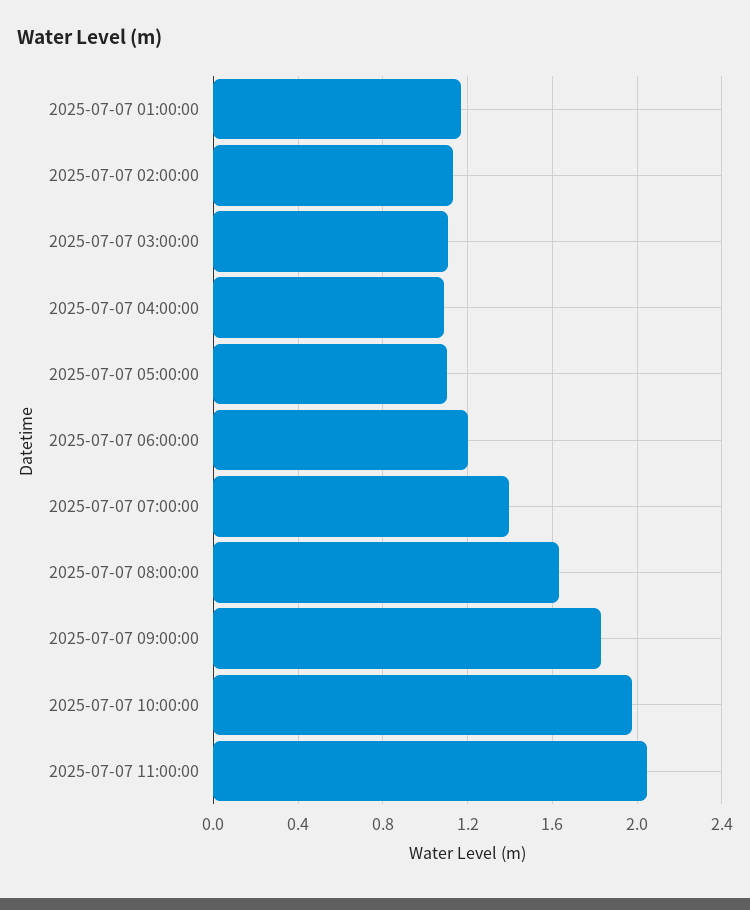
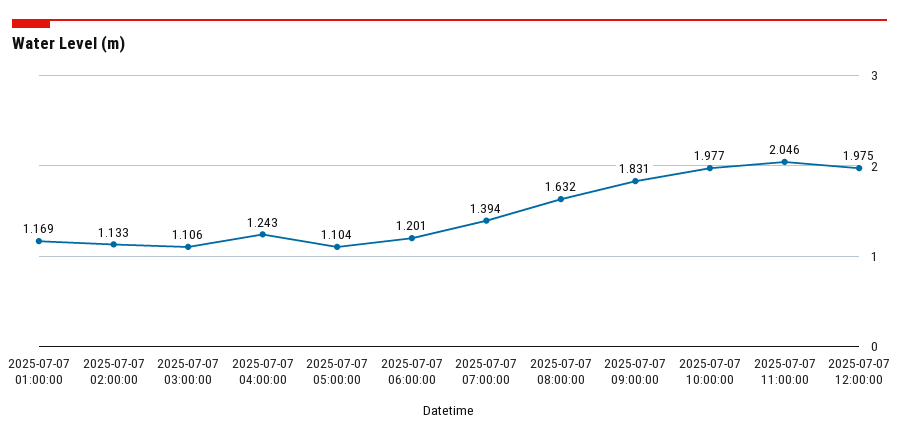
2025-07-07 04:00:00: 1.1 -> 1.243
2025-07-07 12:00:00: none -> 1.975

